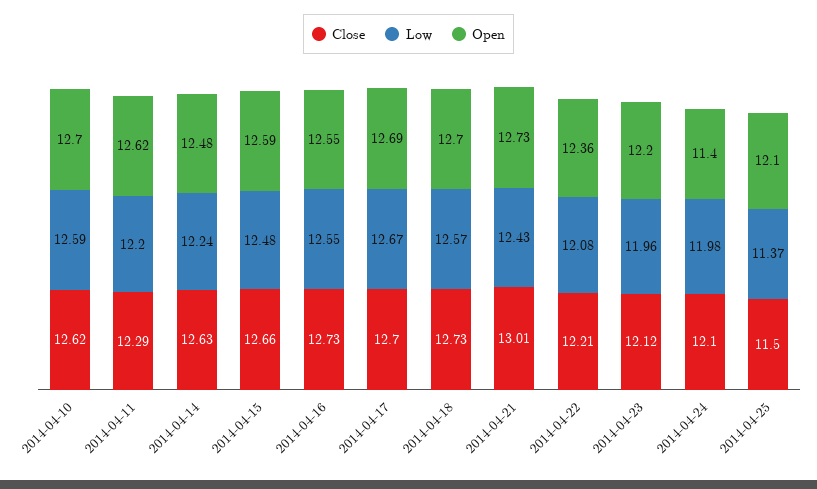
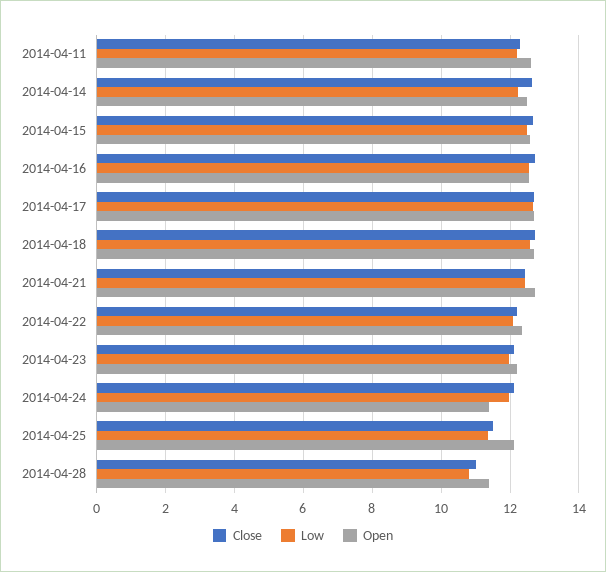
Close, 2014-04-10: 12.62 -> none
Low, 2014-04-10: 12.59 -> none
Open, 2014-04-10: 12.7 -> none
Close, 2014-04-21: 13.01 -> 12.4
Close, 2014-04-28: none -> 11
Low, 2014-04-28: none -> 10.8
Open, 2014-04-28: none -> 11.4

